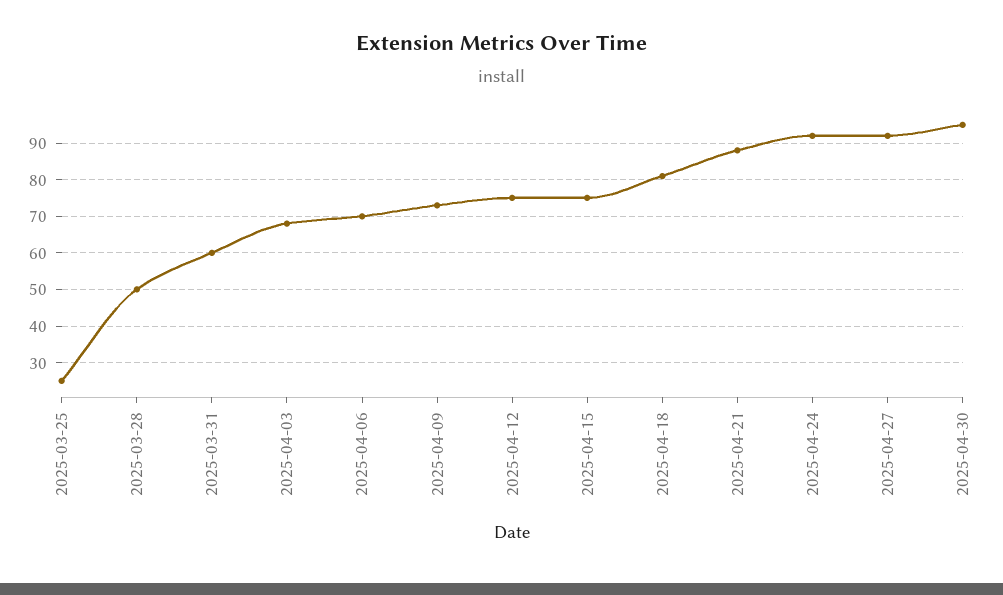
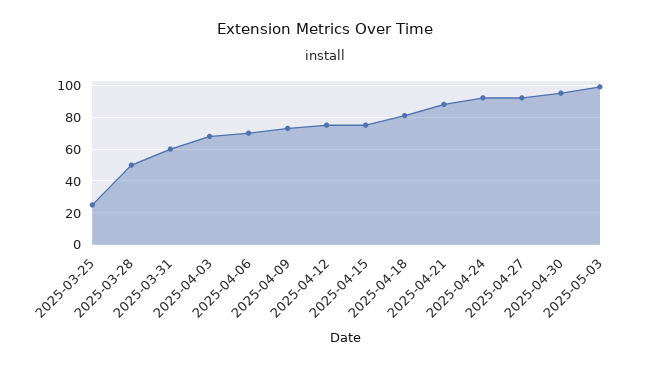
2025-05-03: none -> 100

